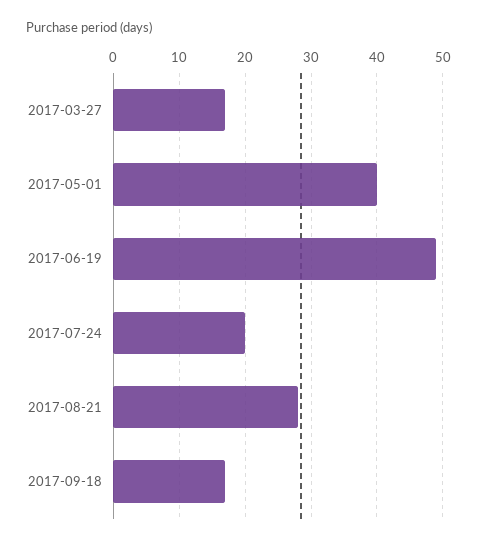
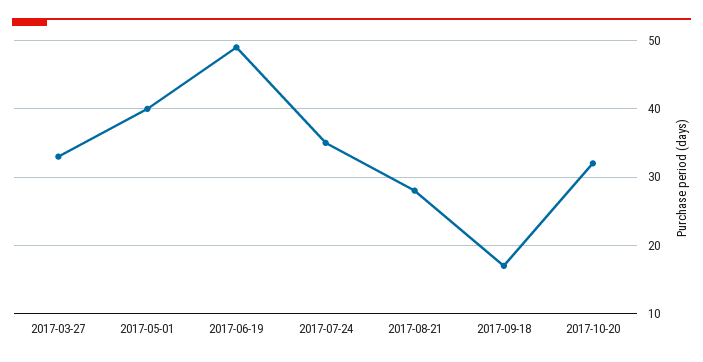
2017-03-27: 17 -> 33
2017-07-24: 20 -> 35
2017-10-20: none -> 32

